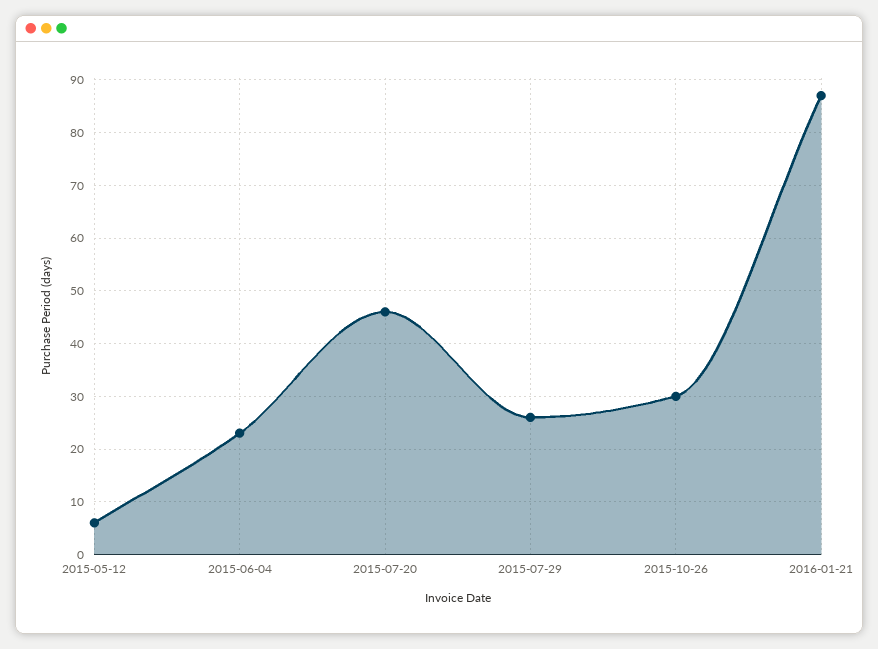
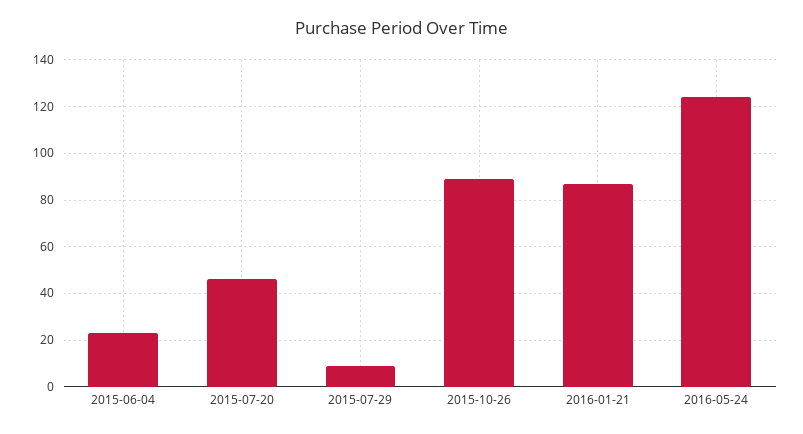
2015-05-12: 5 -> none
2015-07-29: 25 -> 10
2015-10-26: 30 -> 90
2016-05-24: none -> 125

